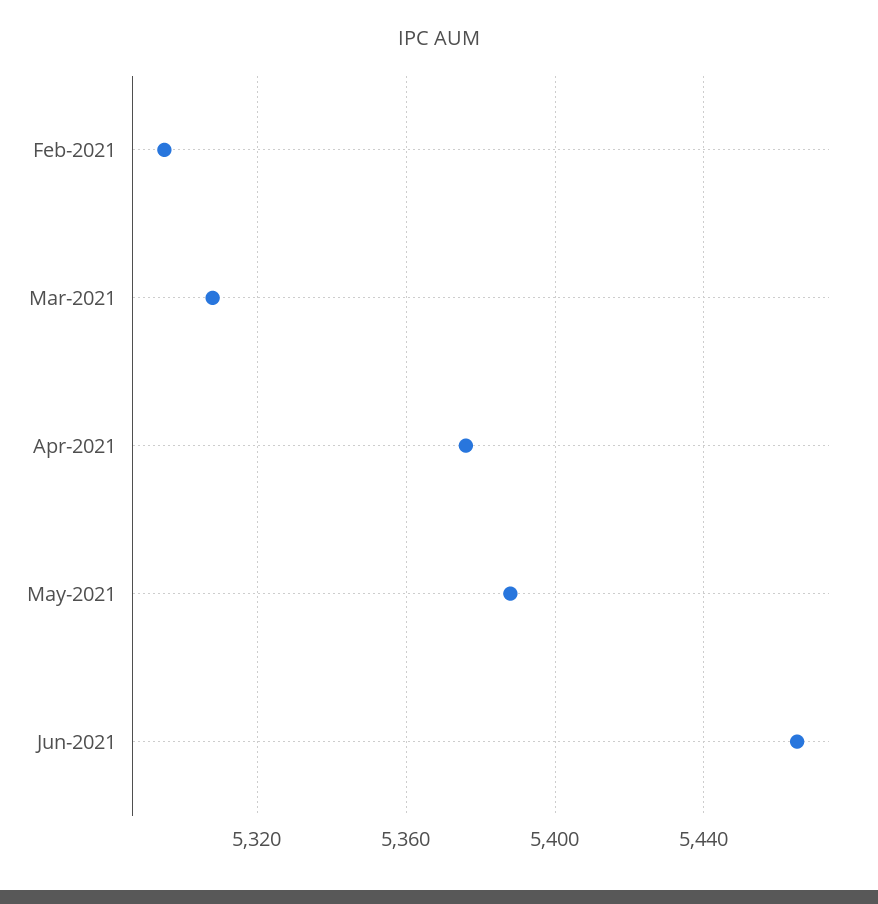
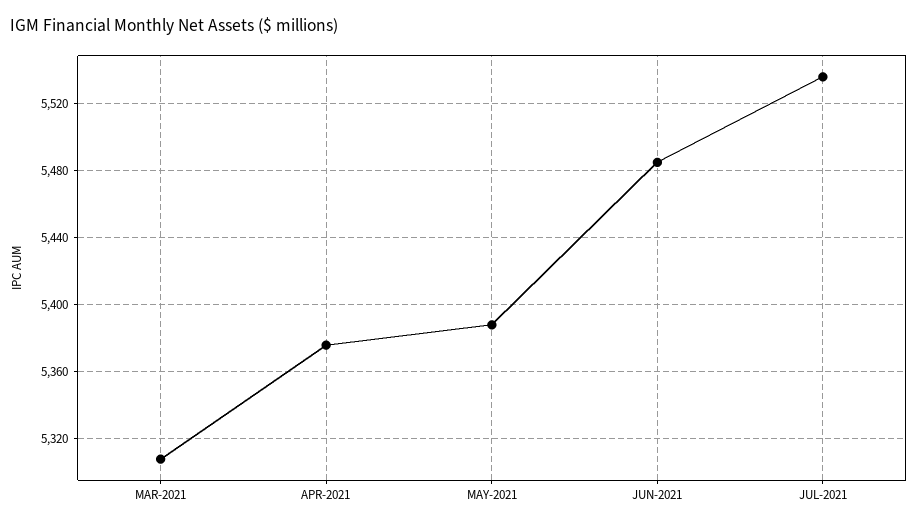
Feb-2021: 5295 -> none
Jun-2021: 5465 -> 5485
JUL-2021: none -> 5535

